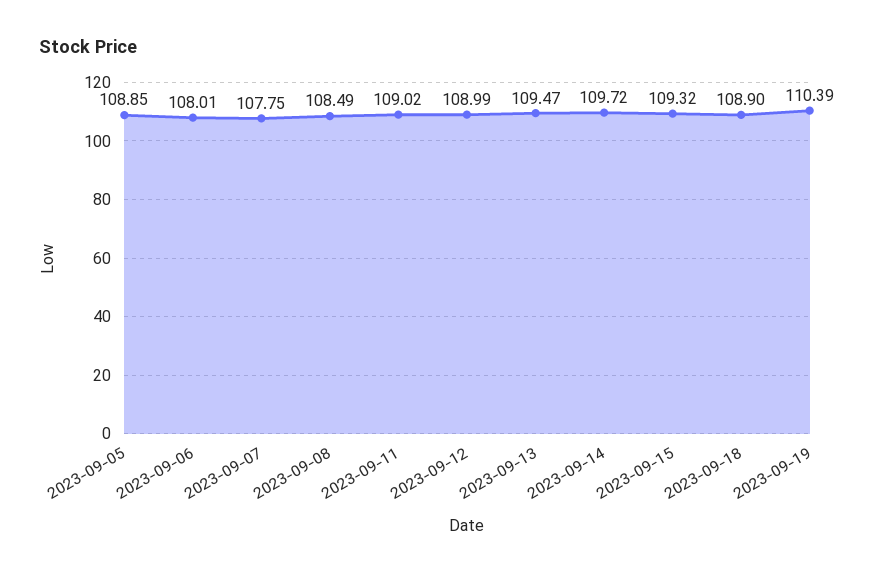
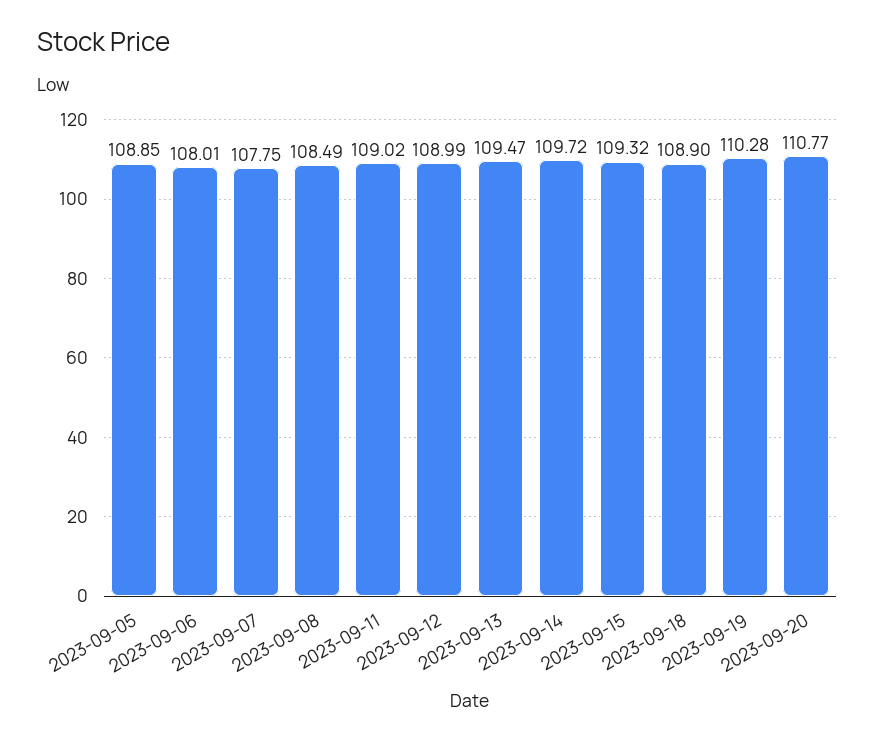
2023-09-19: 110.39 -> 110.28
2023-09-20: none -> 110.77

